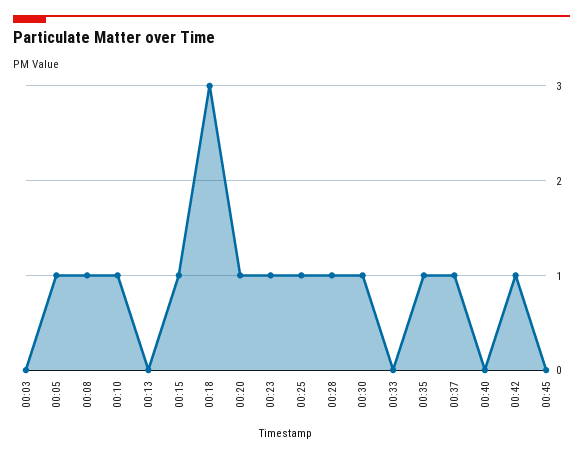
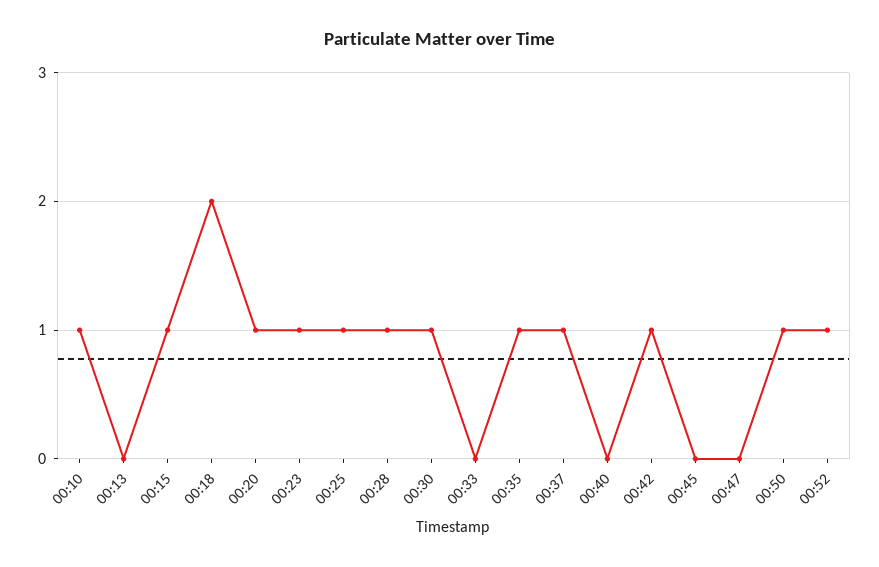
00:03: 0 -> none
00:05: 1 -> none
00:08: 1 -> none
00:18: 3 -> 2
00:47: none -> 0
00:50: none -> 1
00:52: none -> 1

